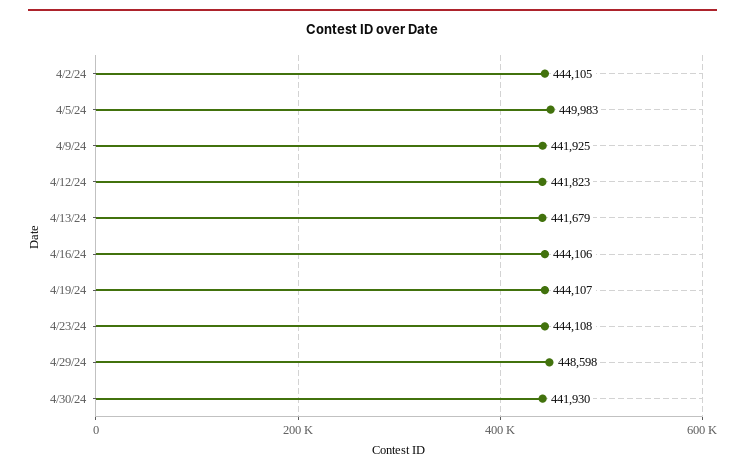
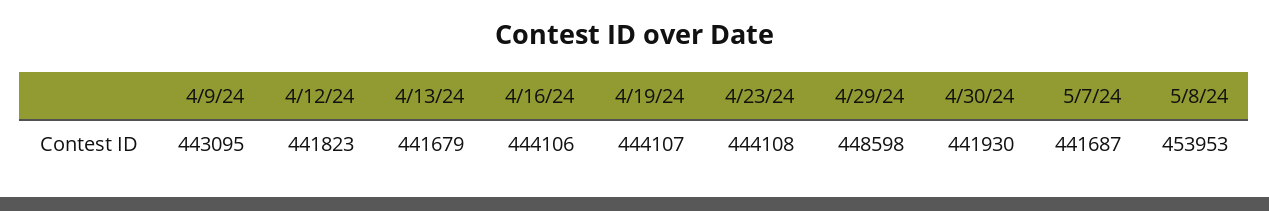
4/2/24: 444105 -> none
4/5/24: 449983 -> none
4/9/24: 441925 -> 443095
5/7/24: none -> 441687
5/8/24: none -> 453953

